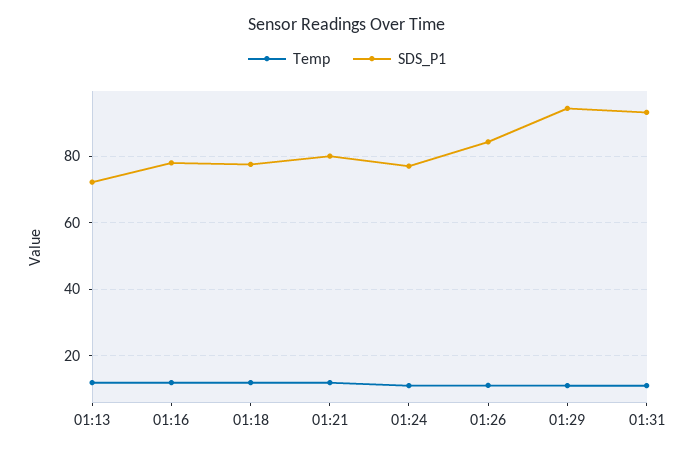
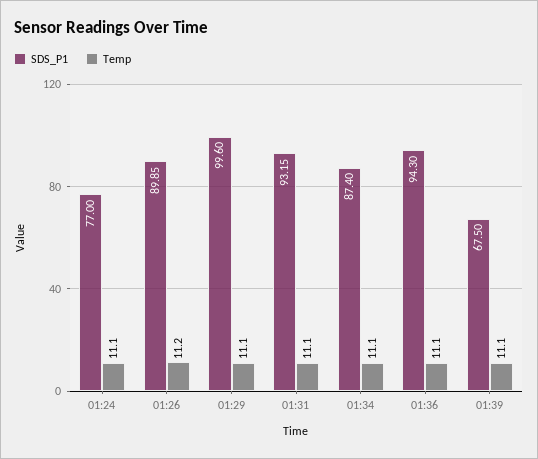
Temp, 01:13: 12 -> none
SDS_P1, 01:13: 72 -> none
Temp, 01:16: 12 -> none
SDS_P1, 01:16: 78 -> none
Temp, 01:18: 12 -> none
SDS_P1, 01:18: 78 -> none
Temp, 01:21: 12 -> none
SDS_P1, 01:21: 80 -> none
SDS_P1, 01:26: 84 -> 89.85
SDS_P1, 01:29: 94 -> 99.6
SDS_P1, 01:34: none -> 87.4
Temp, 01:34: none -> 11.1
SDS_P1, 01:36: none -> 94.3
Temp, 01:36: none -> 11.1
SDS_P1, 01:39: none -> 67.5
Temp, 01:39: none -> 11.1

